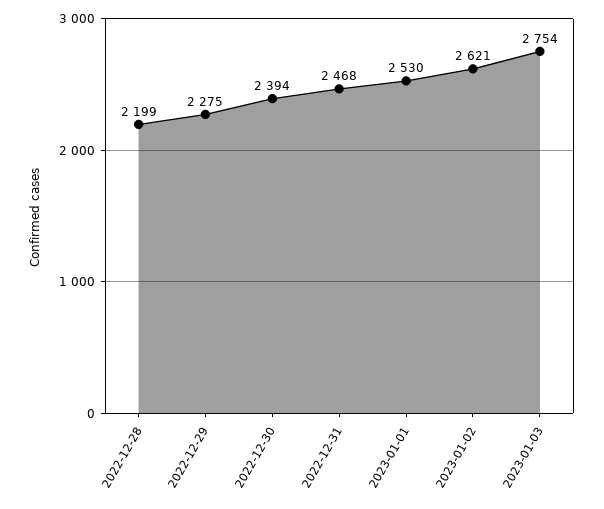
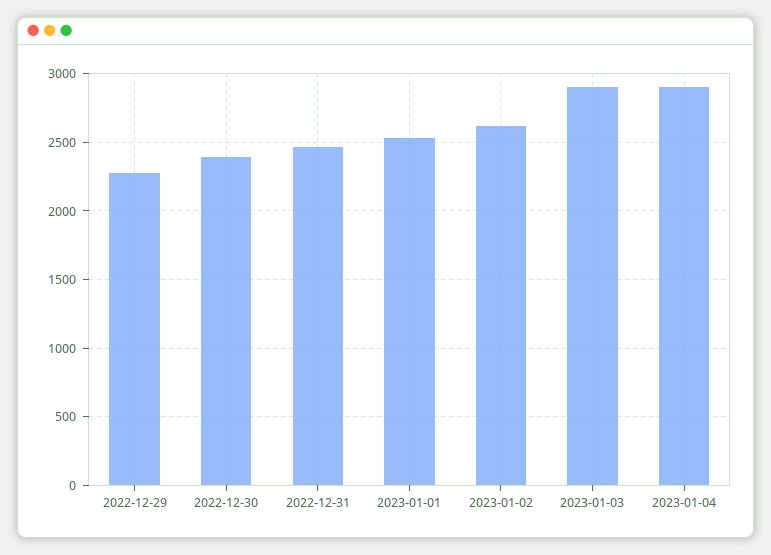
2022-12-28: 2199 -> none
2023-01-03: 2754 -> 2900
2023-01-04: none -> 2900

